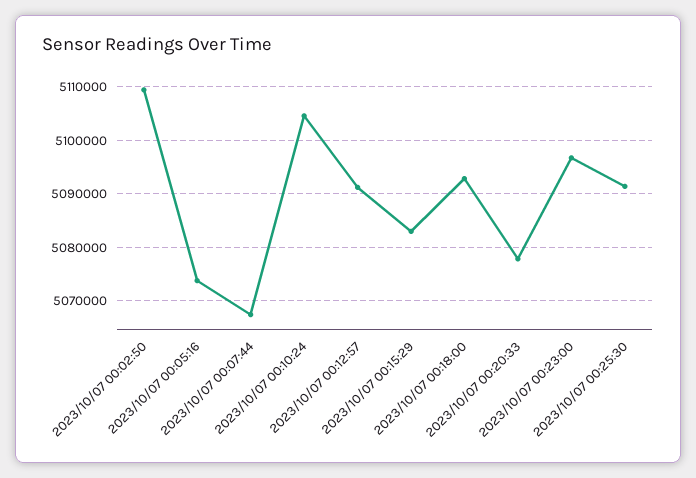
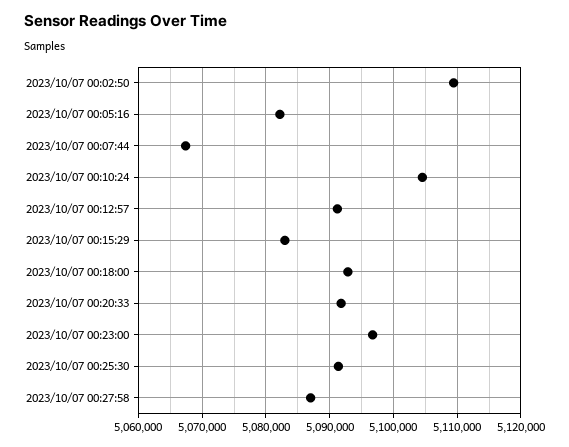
2023/10/07 00:05:16: 5074000 -> 5082000
2023/10/07 00:20:33: 5078000 -> 5092000
2023/10/07 00:27:58: none -> 5087000

